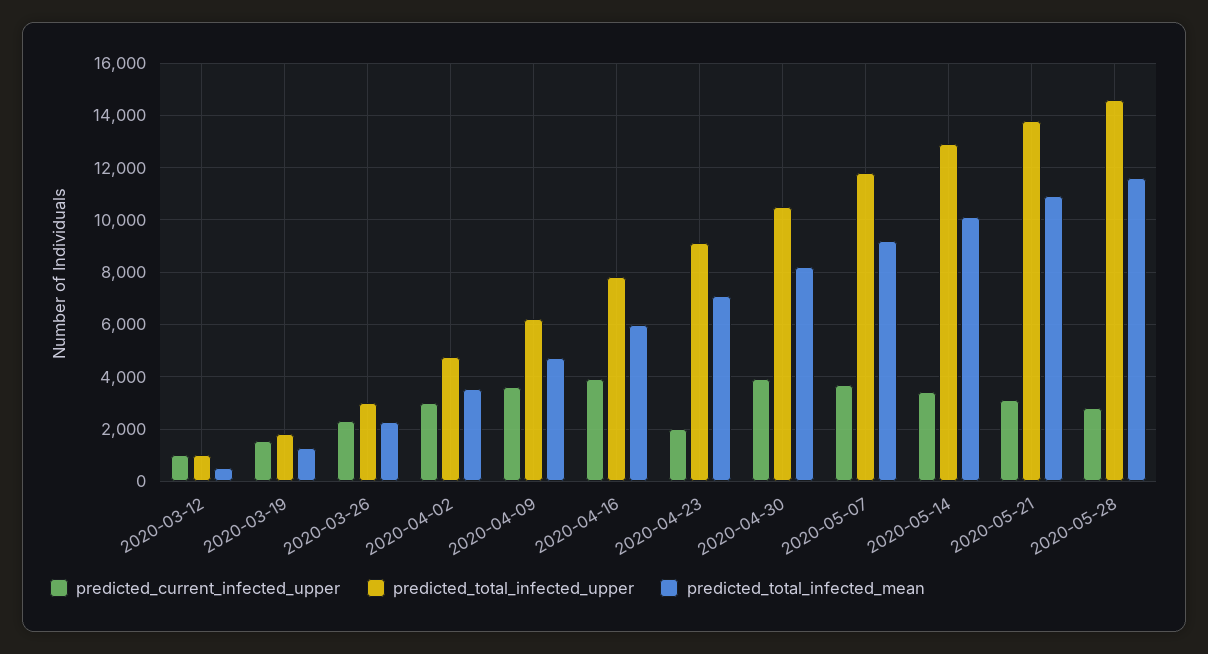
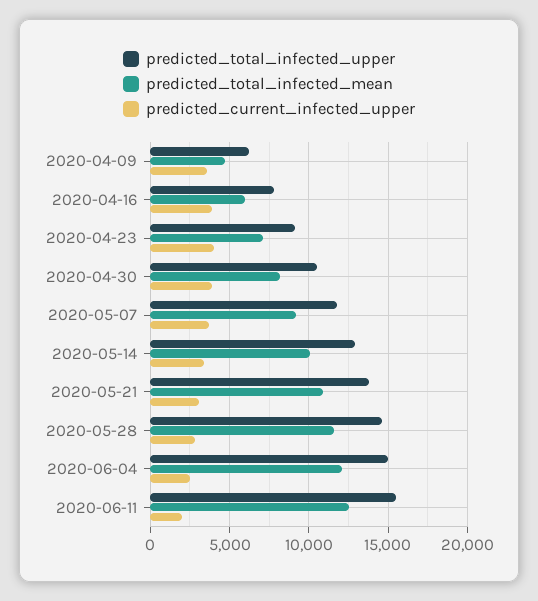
predicted_current_infected_upper, 2020-03-12: 1000 -> none
predicted_total_infected_upper, 2020-03-12: 1000 -> none
predicted_total_infected_mean, 2020-03-12: 500 -> none
predicted_current_infected_upper, 2020-03-19: 1500 -> none
predicted_total_infected_upper, 2020-03-19: 1750 -> none
predicted_total_infected_mean, 2020-03-19: 1250 -> none
predicted_current_infected_upper, 2020-03-26: 2250 -> none
predicted_total_infected_upper, 2020-03-26: 3000 -> none
predicted_total_infected_mean, 2020-03-26: 2250 -> none
predicted_current_infected_upper, 2020-04-02: 3000 -> none
predicted_total_infected_upper, 2020-04-02: 4750 -> none
predicted_total_infected_mean, 2020-04-02: 3500 -> none
predicted_current_infected_upper, 2020-04-23: 2000 -> 4000
predicted_total_infected_upper, 2020-06-04: none -> 15000
predicted_total_infected_mean, 2020-06-04: none -> 12000
predicted_current_infected_upper, 2020-06-04: none -> 2500
predicted_total_infected_upper, 2020-06-11: none -> 15500
predicted_total_infected_mean, 2020-06-11: none -> 12500
predicted_current_infected_upper, 2020-06-11: none -> 2000

